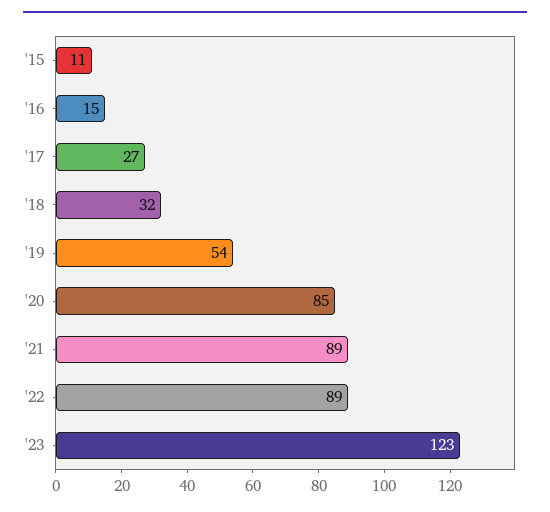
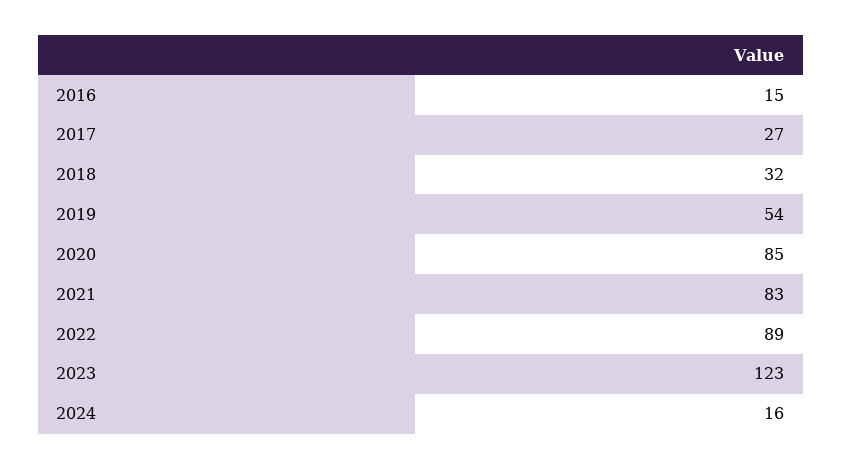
'15: 11 -> none
'21: 89 -> 83
2024: none -> 16

